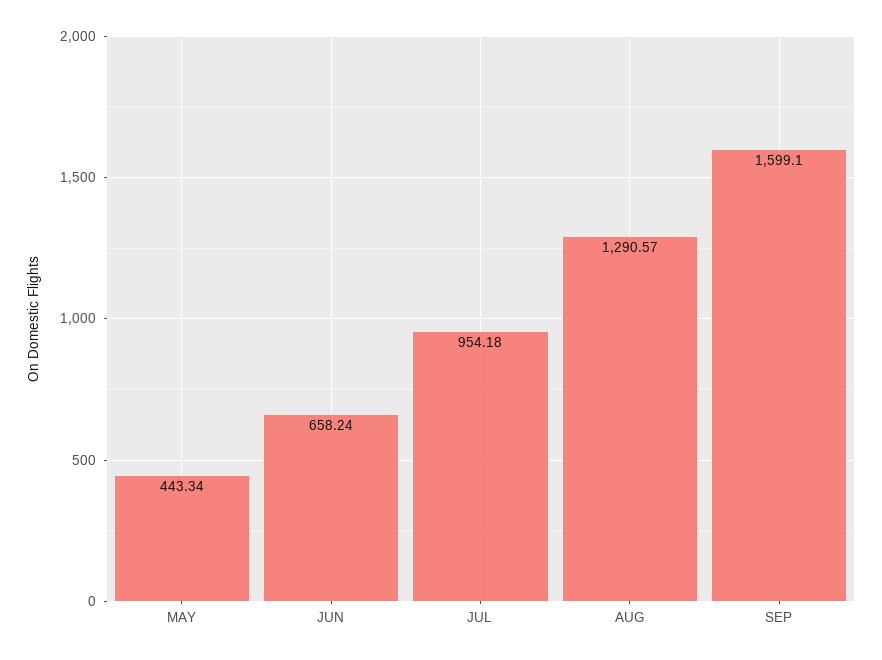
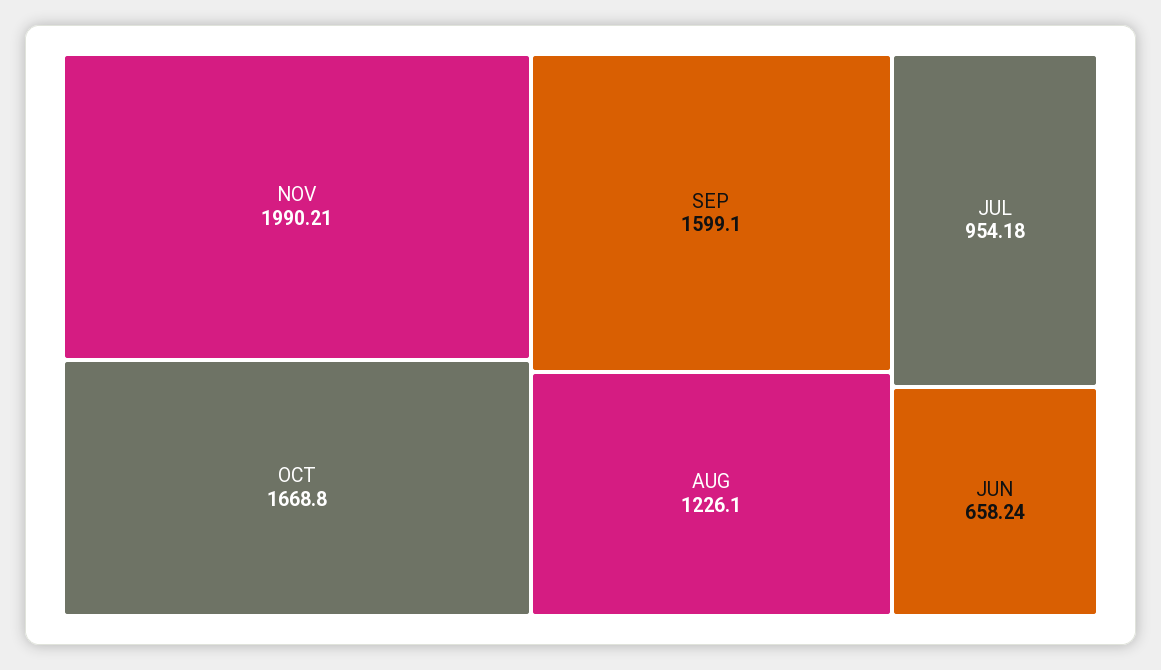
MAY: 443.34 -> none
AUG: 1290.57 -> 1226.1
NOV: none -> 1990.21
OCT: none -> 1668.8

